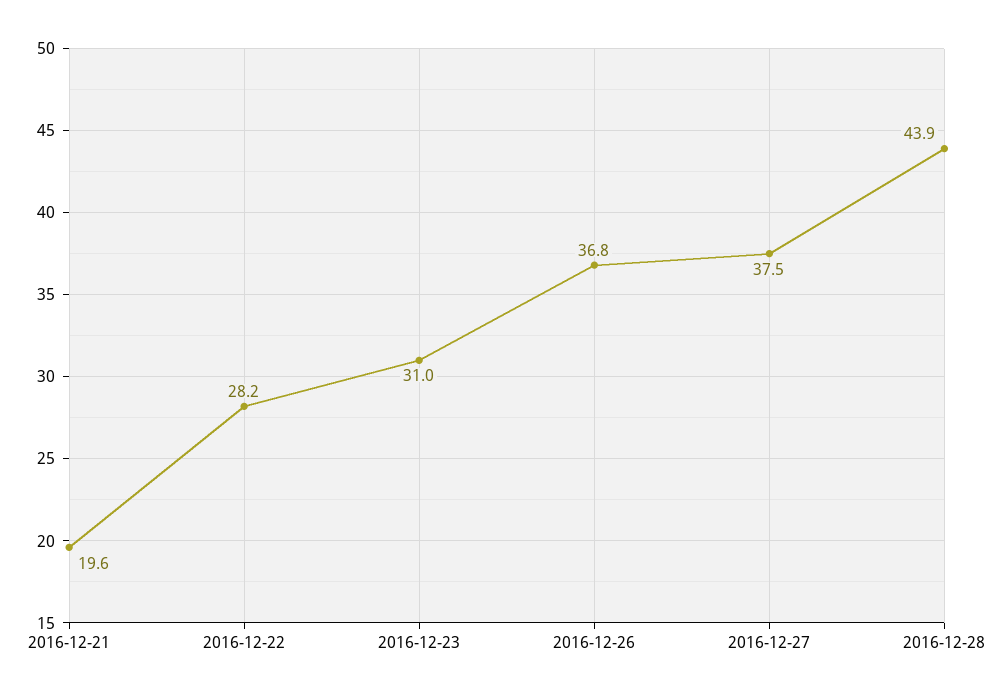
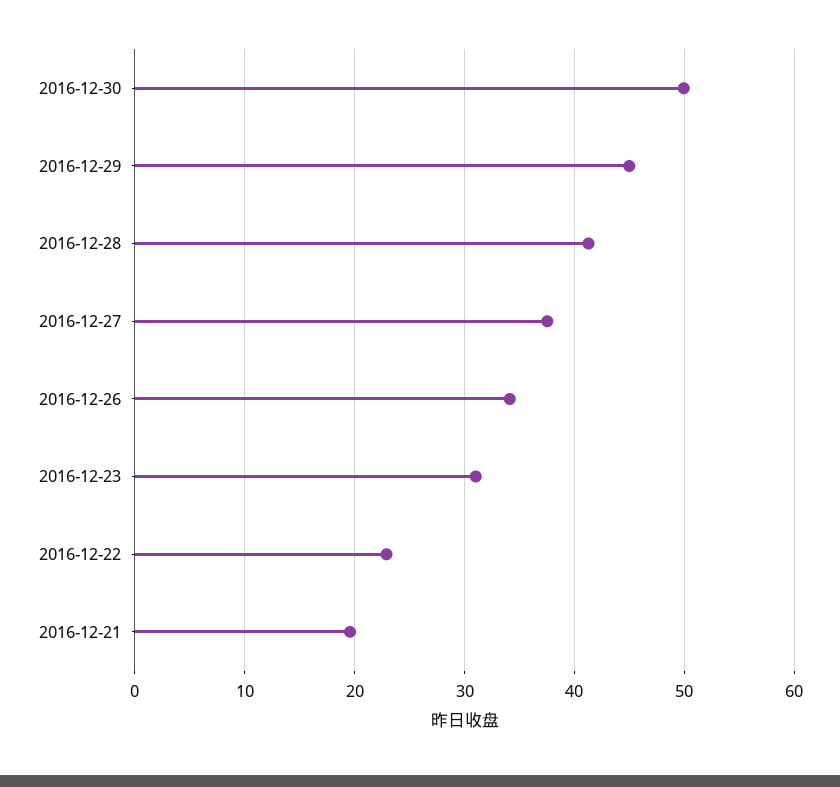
2016-12-22: 28.2 -> 23
2016-12-26: 36.8 -> 34
2016-12-28: 43.9 -> 41
2016-12-30: none -> 50
2016-12-29: none -> 45

